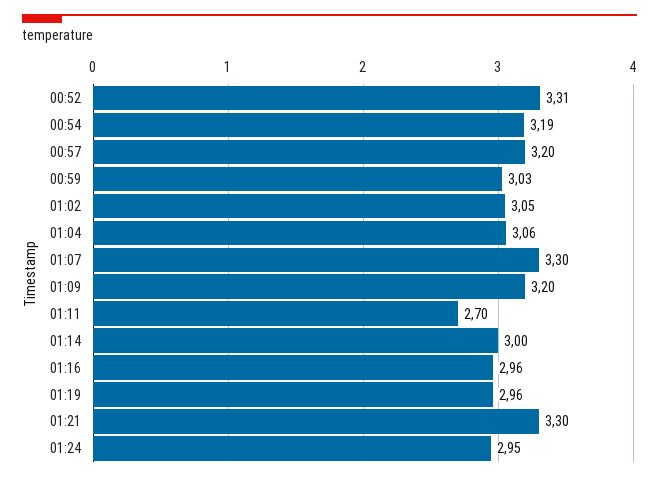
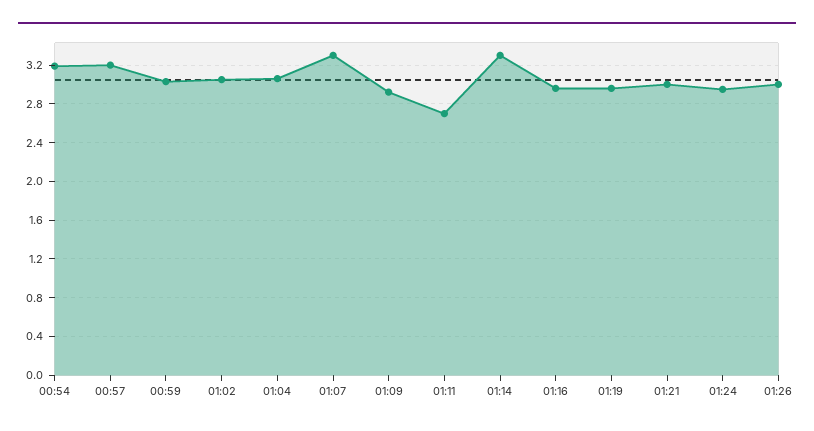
00:52: 3.31 -> none
01:09: 3.2 -> 2.9
01:14: 3 -> 3.3
01:21: 3.3 -> 3
01:26: none -> 3

